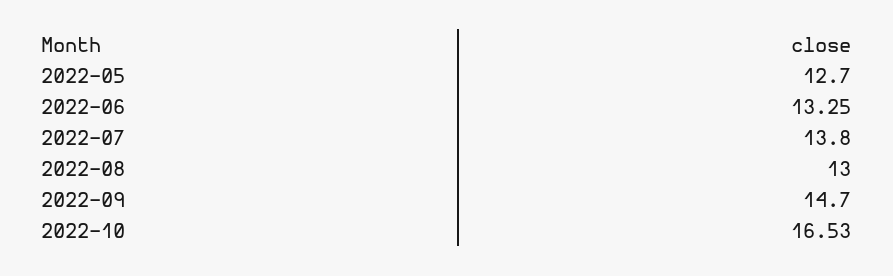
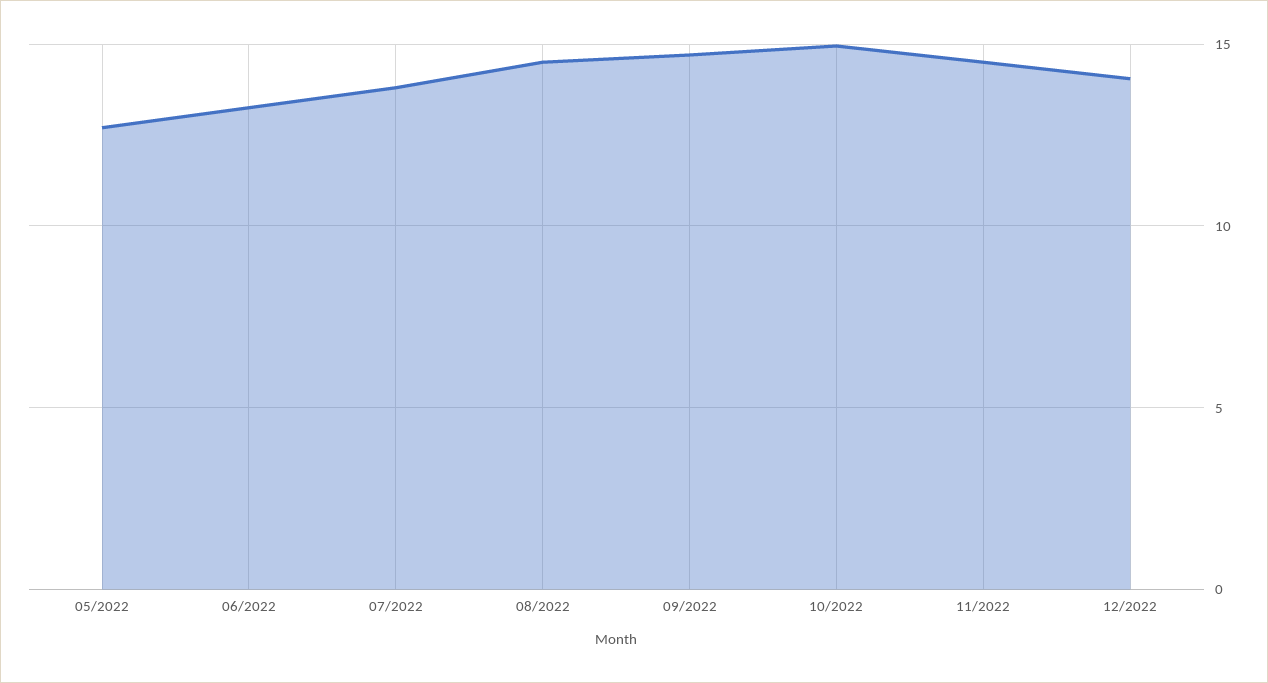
2022-08: 13 -> 14.5
2022-10: 16.53 -> 15
11/2022: none -> 14.5
12/2022: none -> 14

